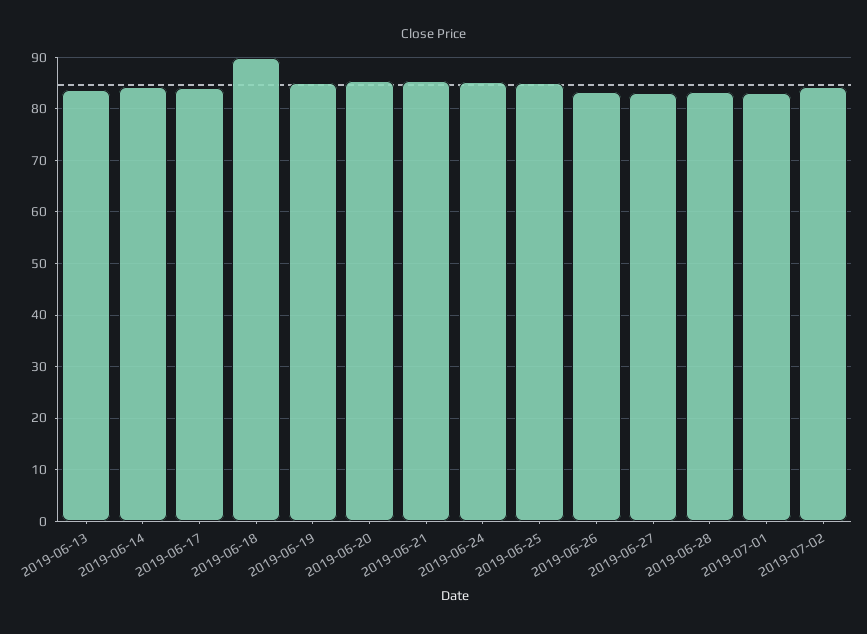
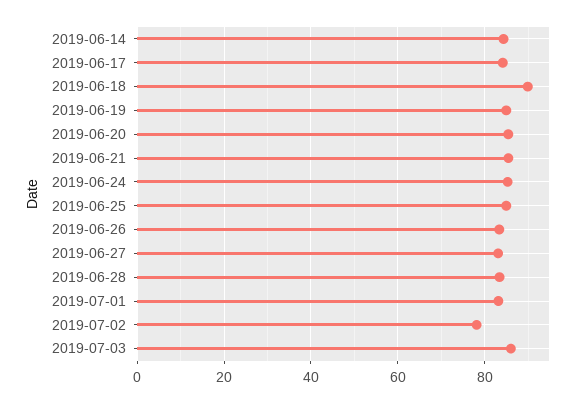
2019-06-13: 84 -> none
2019-07-02: 84 -> 78
2019-07-03: none -> 86

